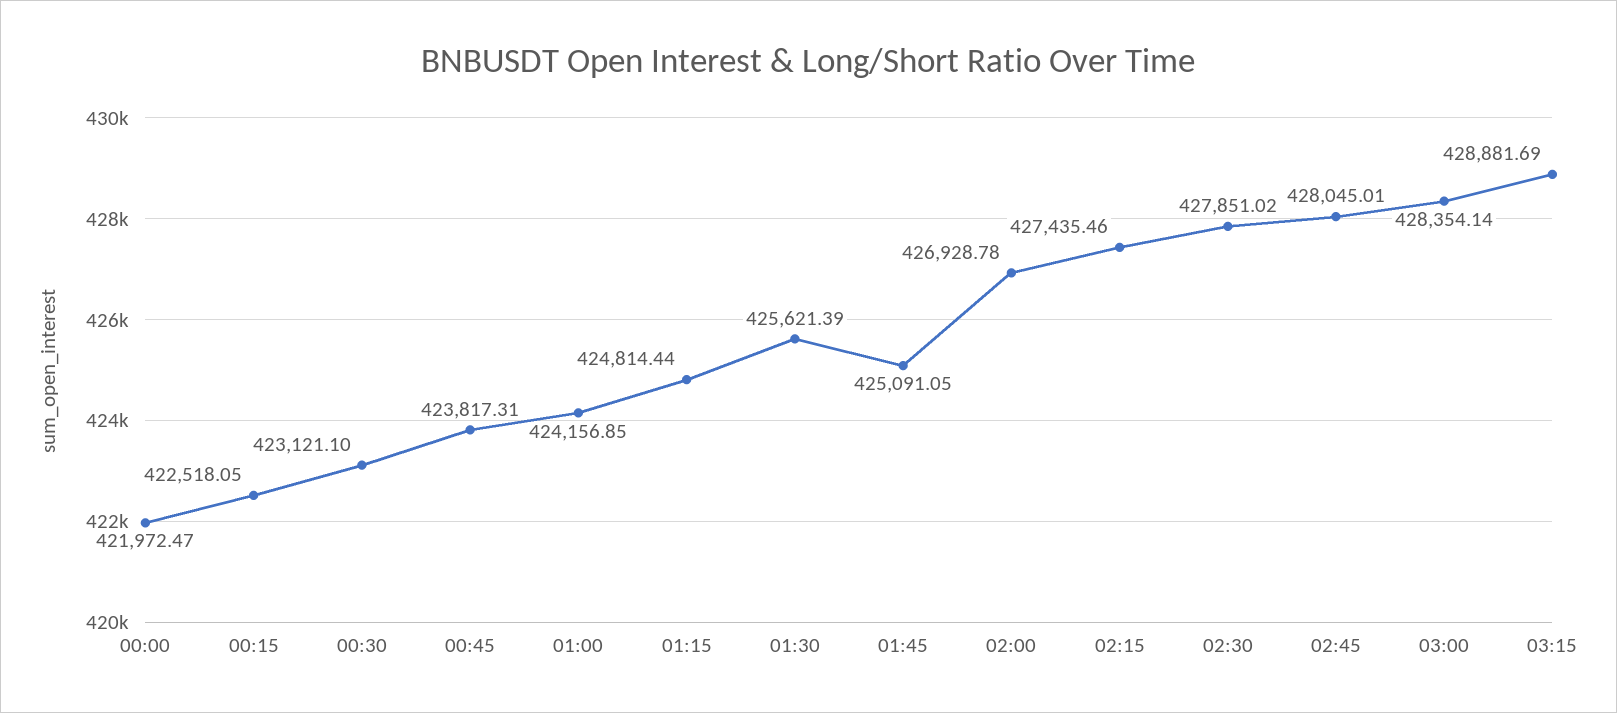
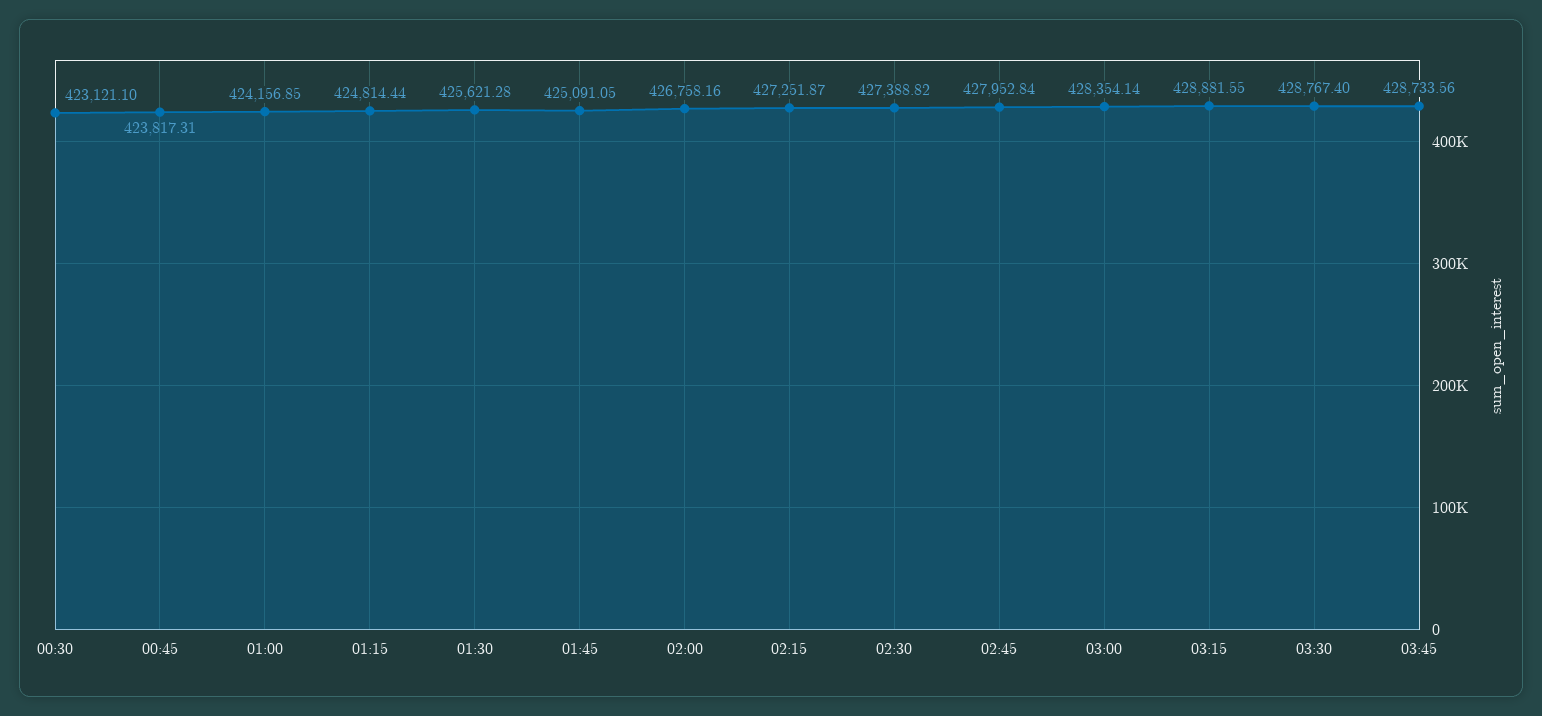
00:00: 421972.47 -> none
00:15: 422518.05 -> none
01:30: 425621.39 -> 425621.28
02:00: 426928.78 -> 426758.16
02:15: 427435.46 -> 427251.87
02:30: 427851.02 -> 427388.82
02:45: 428045.01 -> 427952.84
03:15: 428881.69 -> 428881.55
03:30: none -> 428767.4
03:45: none -> 428733.56

